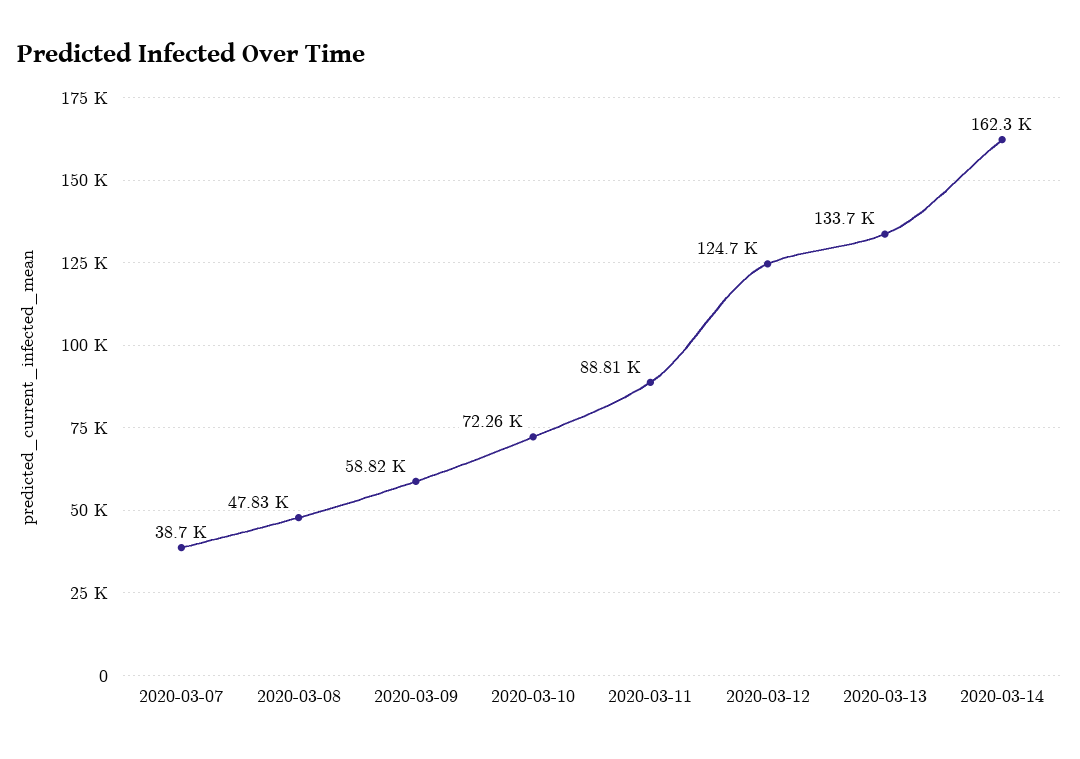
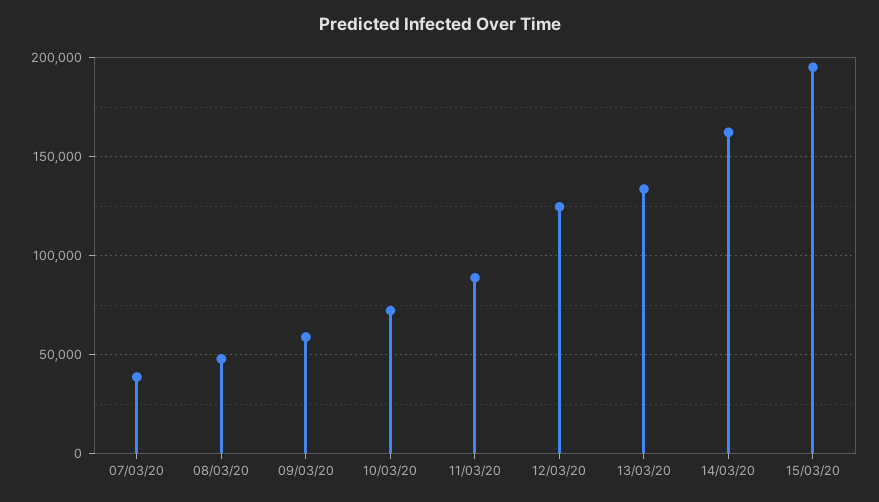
15/03/20: none -> 195000

